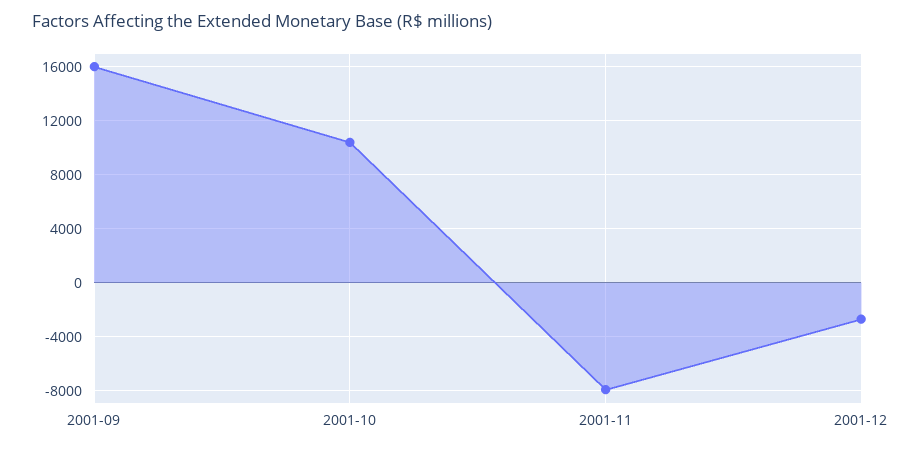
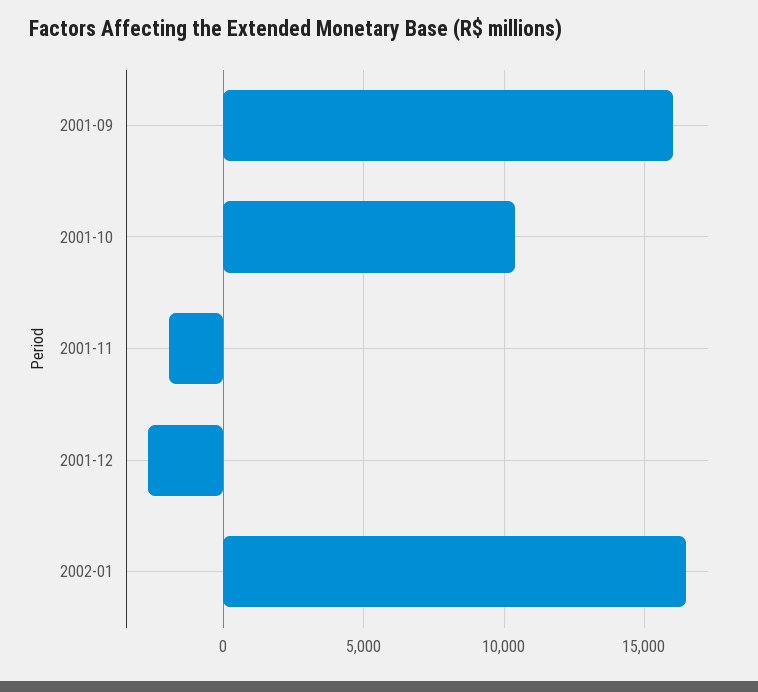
2001-11: -8000 -> -2000
2002-01: none -> 16500

